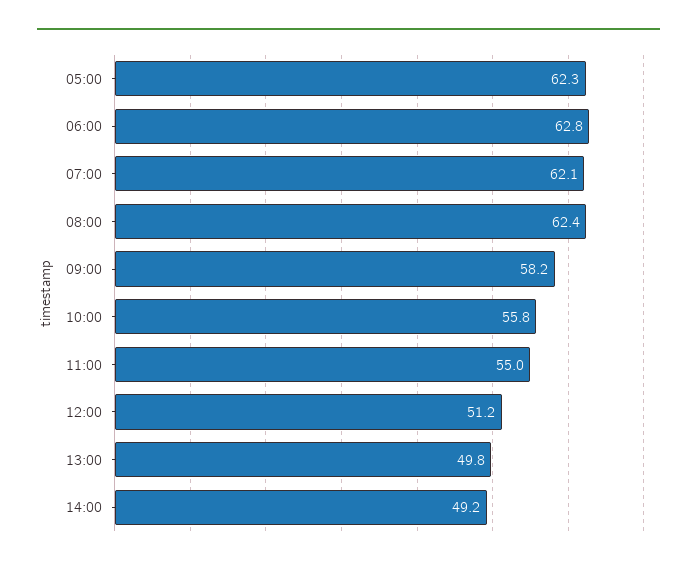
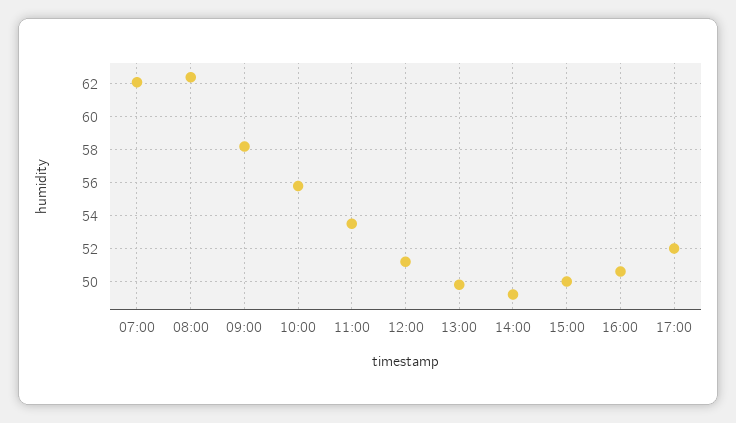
05:00: 62.3 -> none
06:00: 62.8 -> none
11:00: 55 -> 53.5
15:00: none -> 50
16:00: none -> 50.5
17:00: none -> 52

